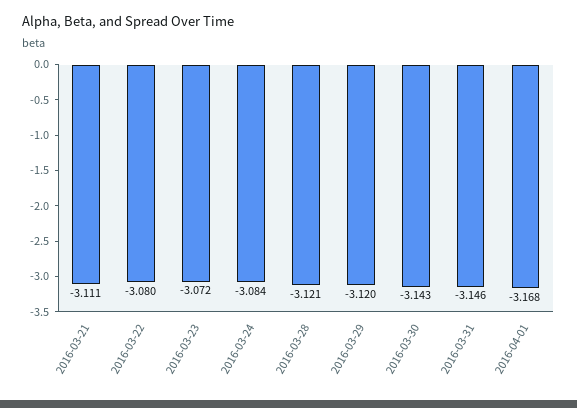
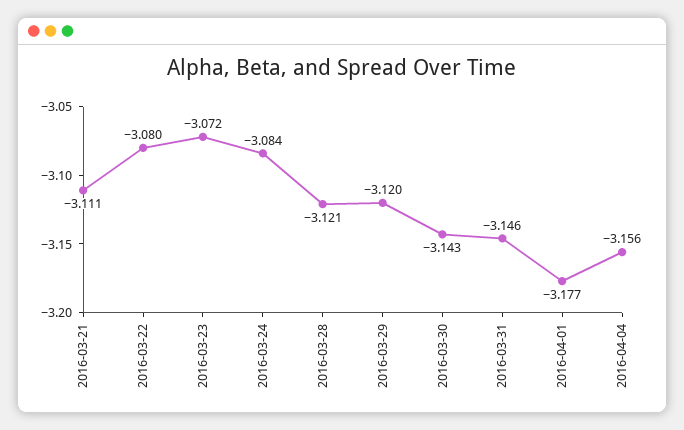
2016-04-01: -3.168 -> -3.177
2016-04-04: none -> -3.156

